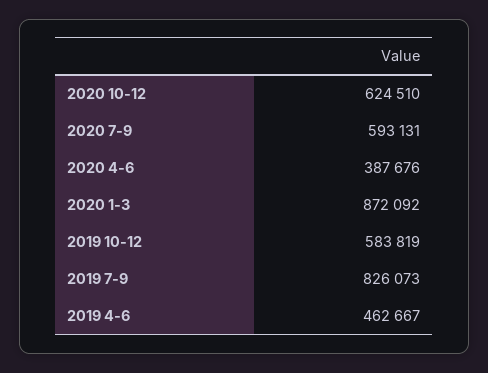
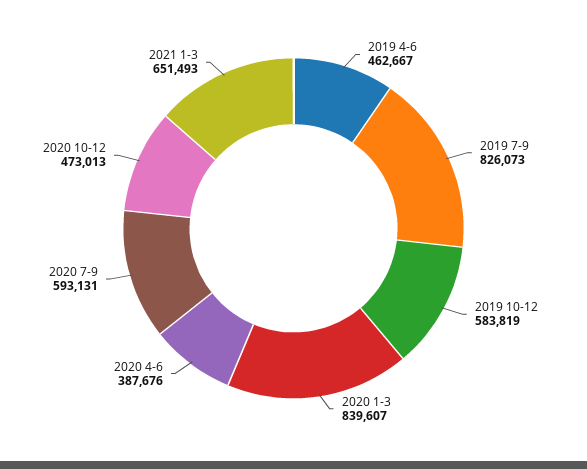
2020 10-12: 624510 -> 473013
2020 1-3: 872092 -> 839607
2021 1-3: none -> 651493

